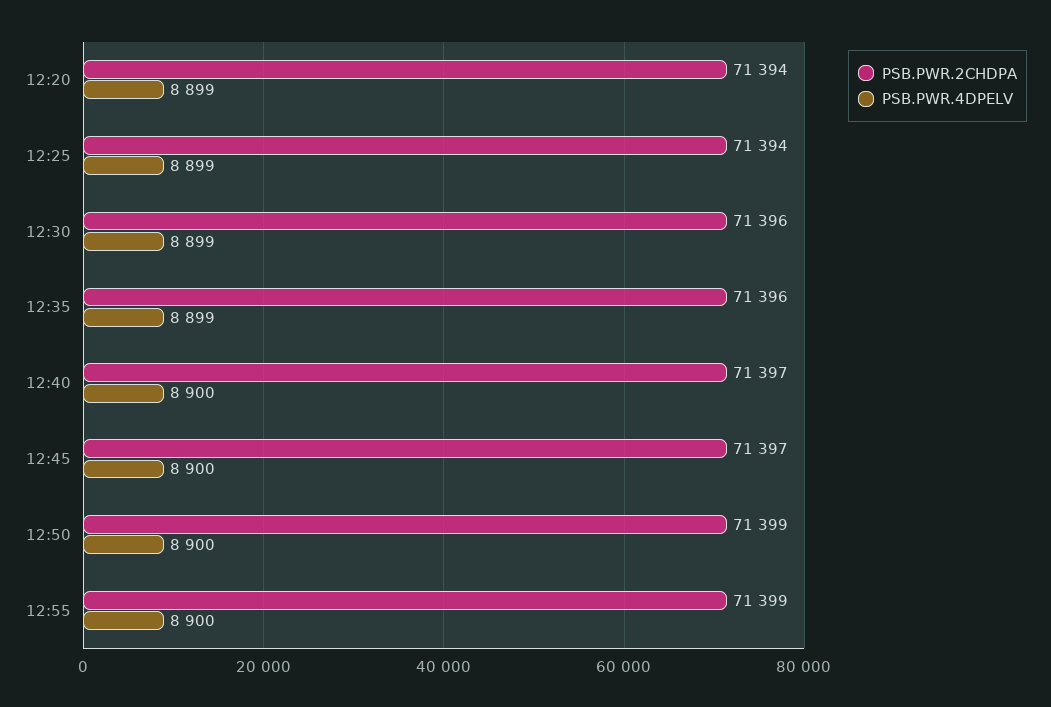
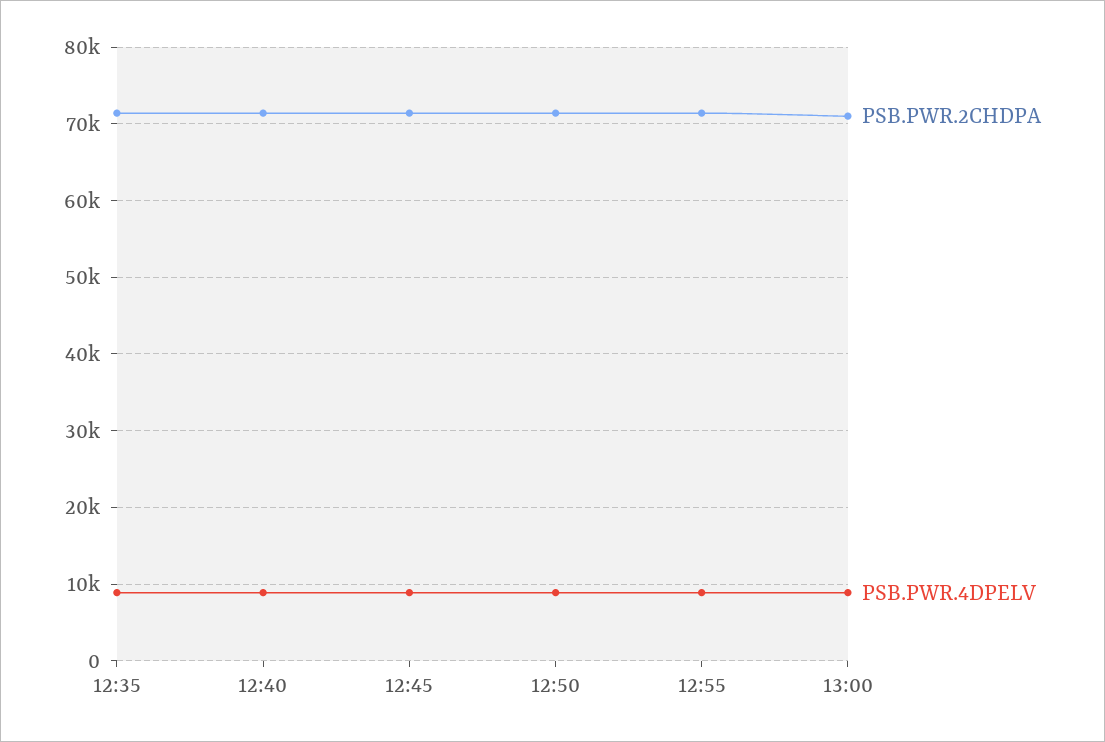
PSB.PWR.2CHDPA, 12:20: 71394 -> none
PSB.PWR.4DPELV, 12:20: 8899 -> none
PSB.PWR.2CHDPA, 12:25: 71394 -> none
PSB.PWR.4DPELV, 12:25: 8899 -> none
PSB.PWR.2CHDPA, 12:30: 71396 -> none
PSB.PWR.4DPELV, 12:30: 8899 -> none
PSB.PWR.2CHDPA, 13:00: none -> 71000
PSB.PWR.4DPELV, 13:00: none -> 9000

